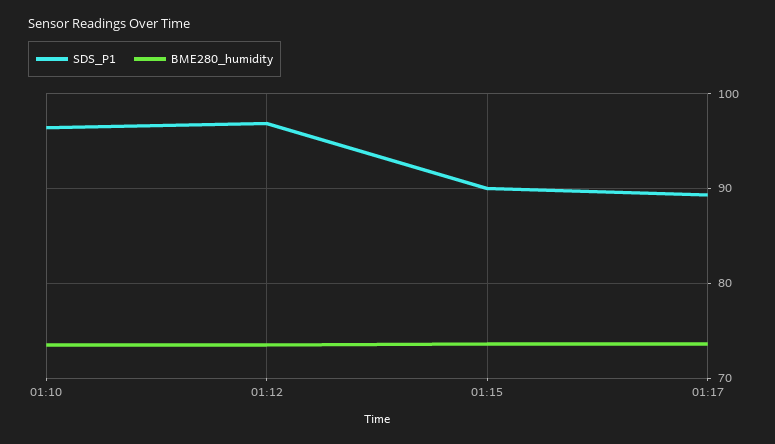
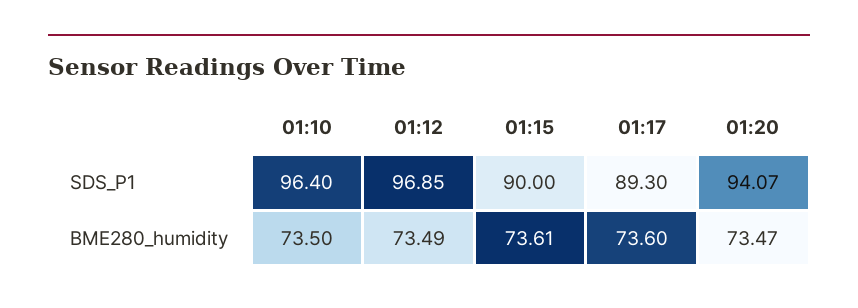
SDS_P1, 01:20: none -> 94.07
BME280_humidity, 01:20: none -> 73.47

